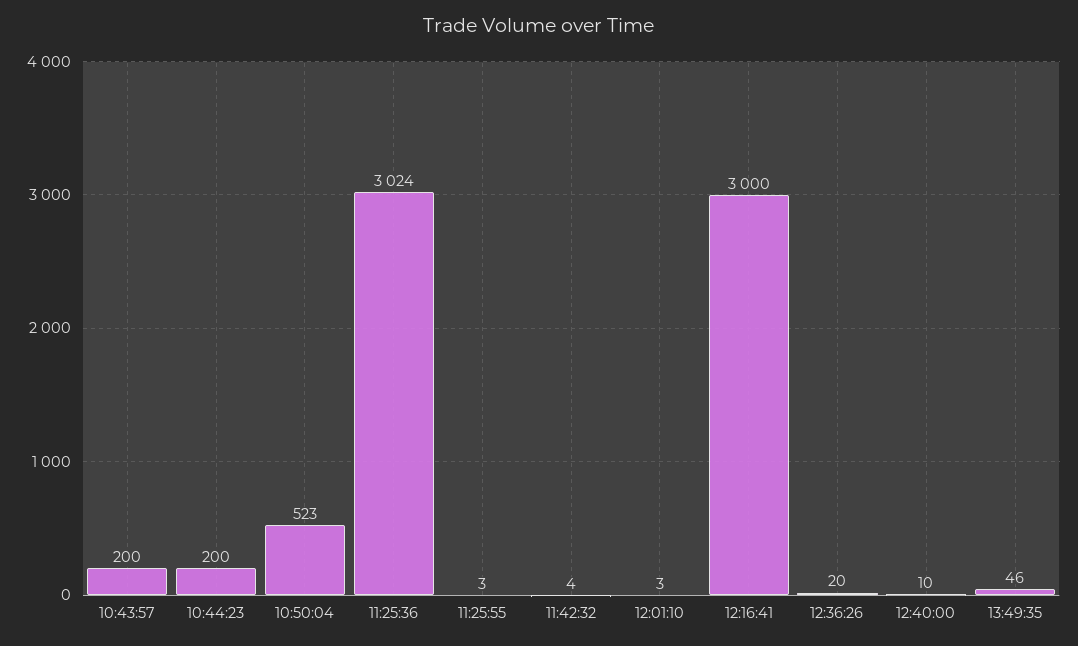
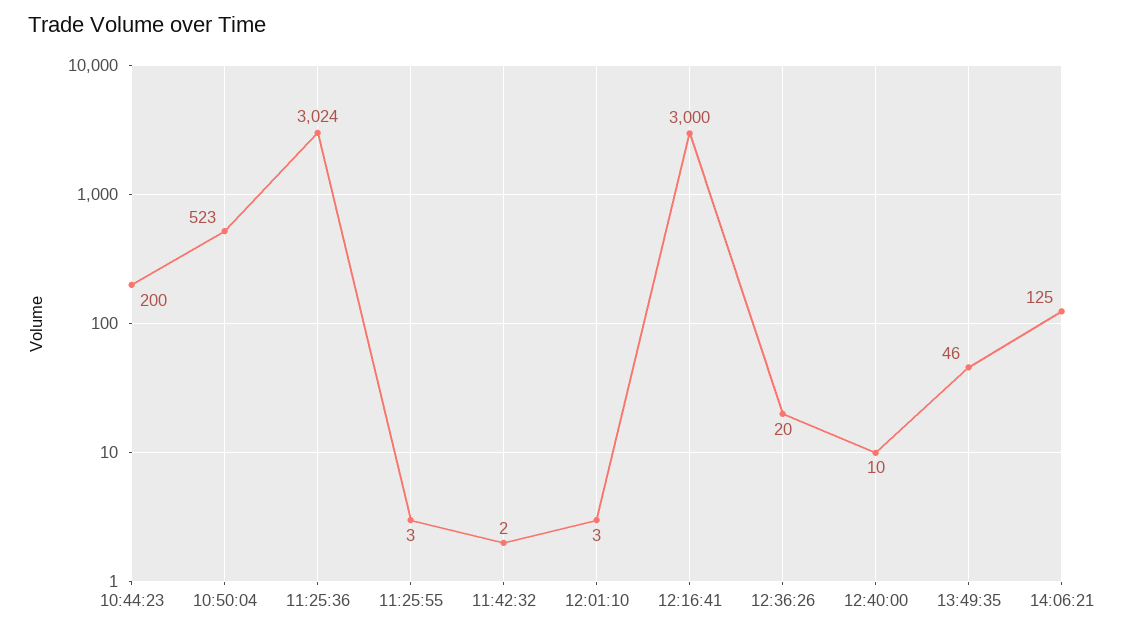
10:43:57: 200 -> none
11:42:32: 4 -> 2
14:06:21: none -> 125

